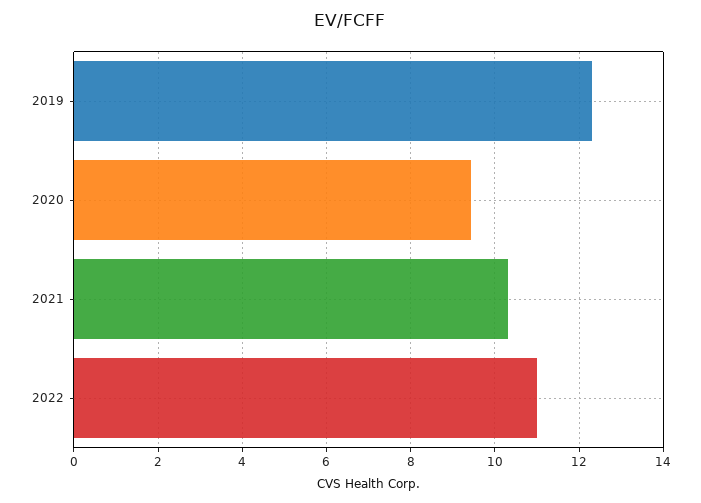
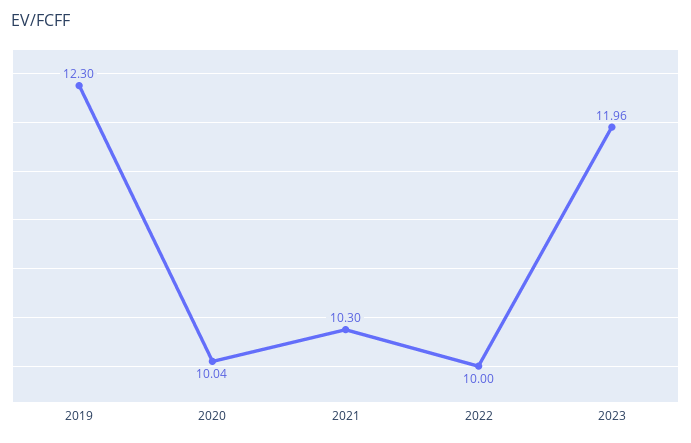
2020: 9.4 -> 10.04
2022: 11 -> 10
2023: none -> 11.96

